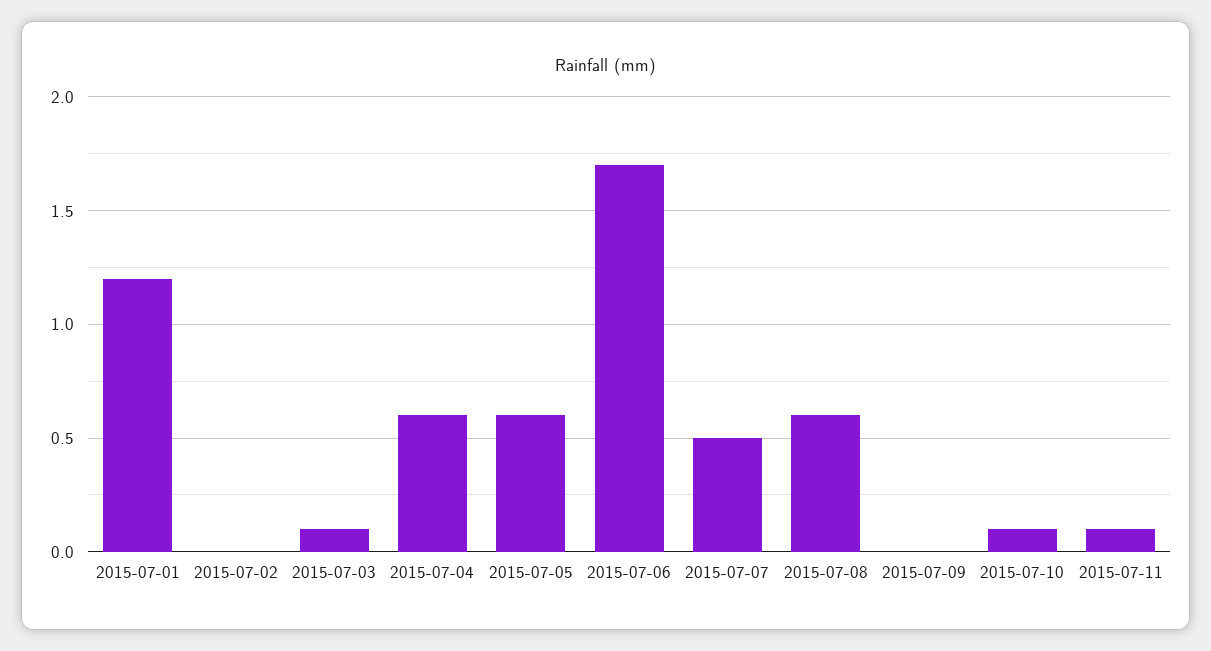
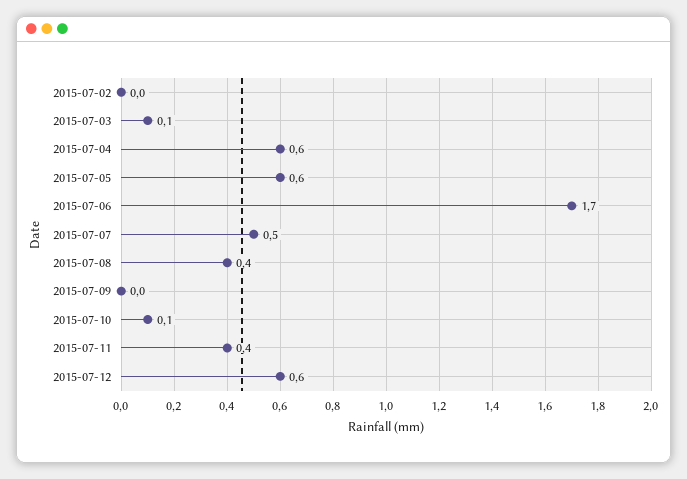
2015-07-01: 1.2 -> none
2015-07-08: 0.6 -> 0.4
2015-07-11: 0.1 -> 0.4
2015-07-12: none -> 0.6

